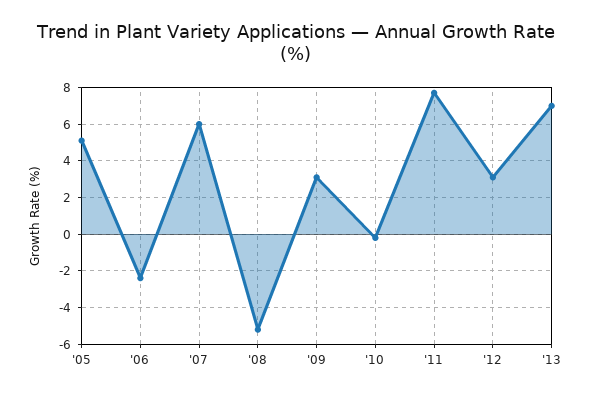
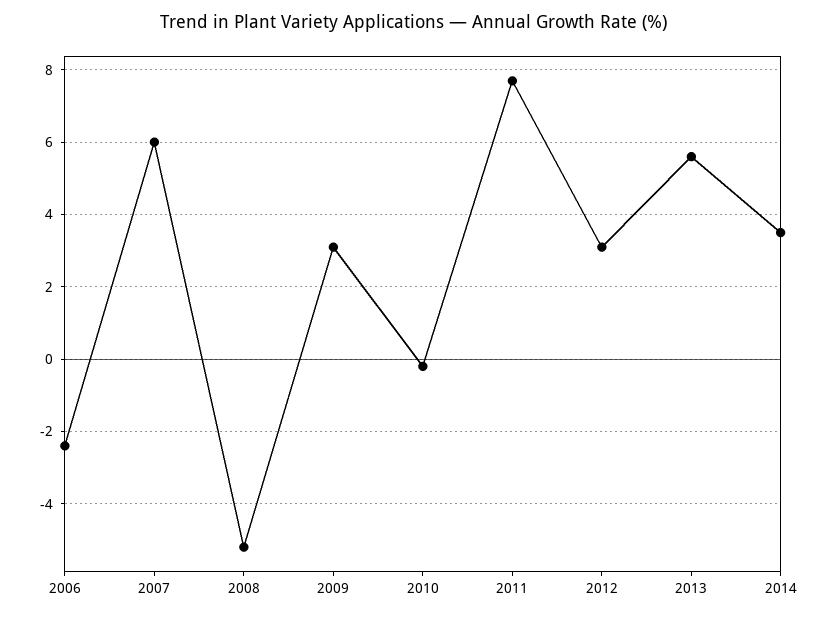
'05: 5 -> none
'13: 7 -> 5.5
2014: none -> 3.5

